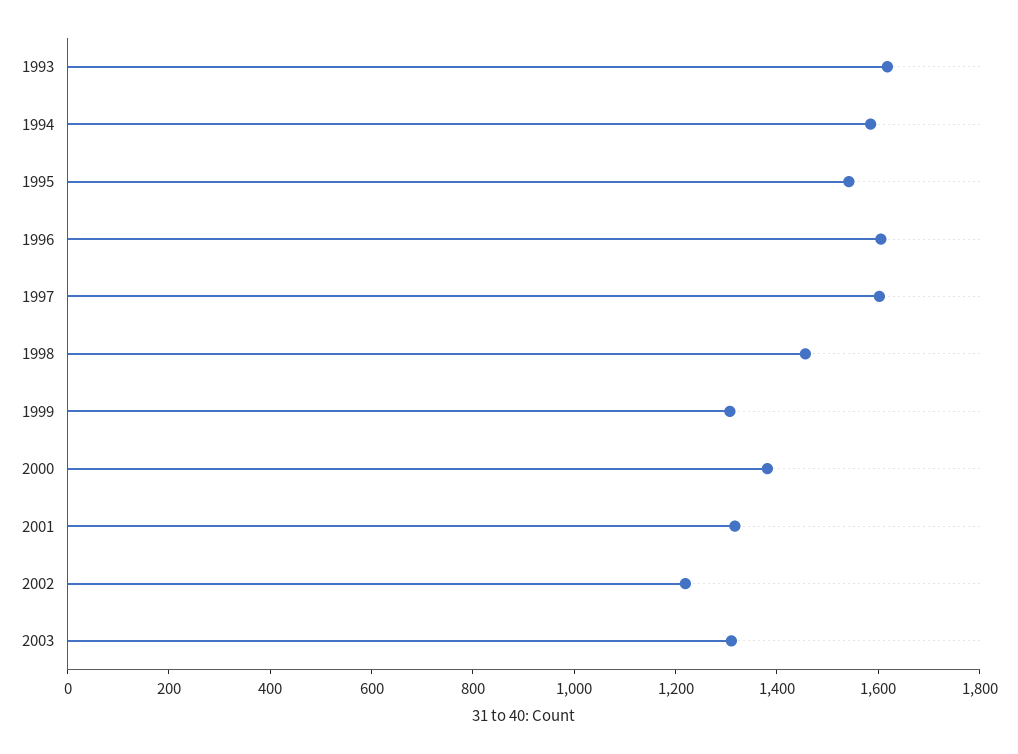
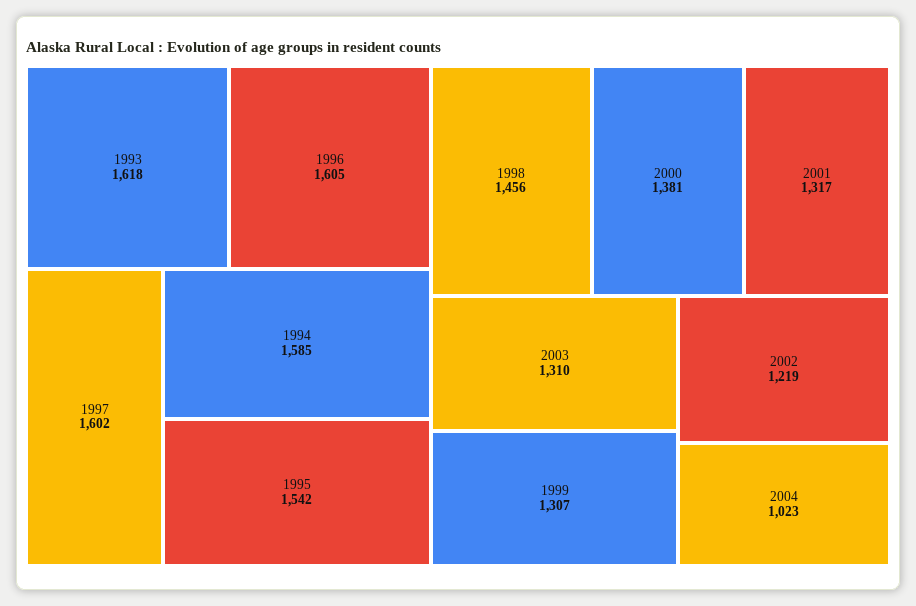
2004: none -> 1023

